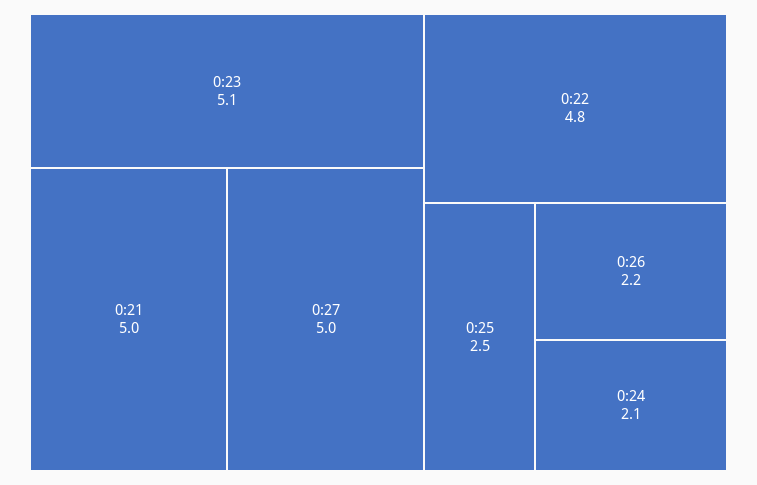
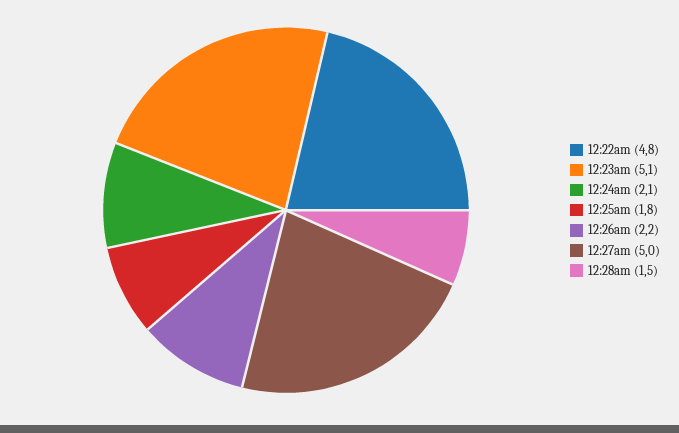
0:21: 5 -> none
0:25: 2.5 -> 1.8
12:28am: none -> 1.5

